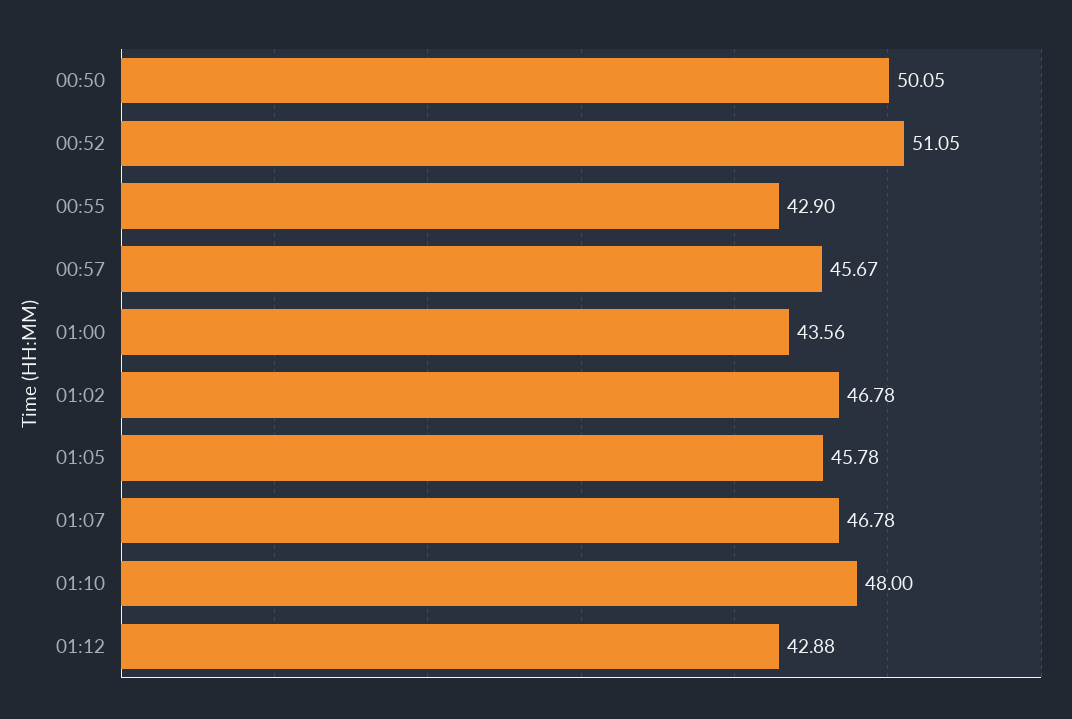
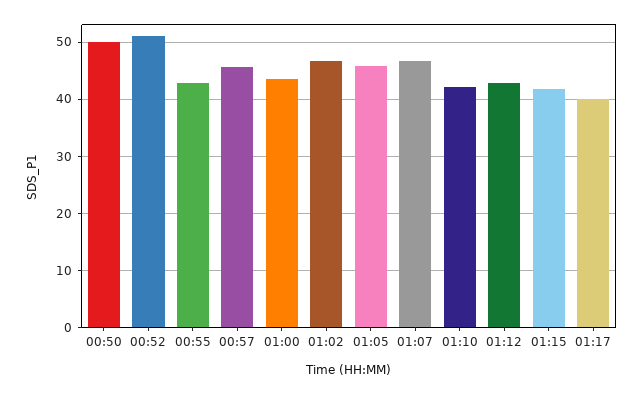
01:10: 48 -> 42
01:15: none -> 42
01:17: none -> 40

